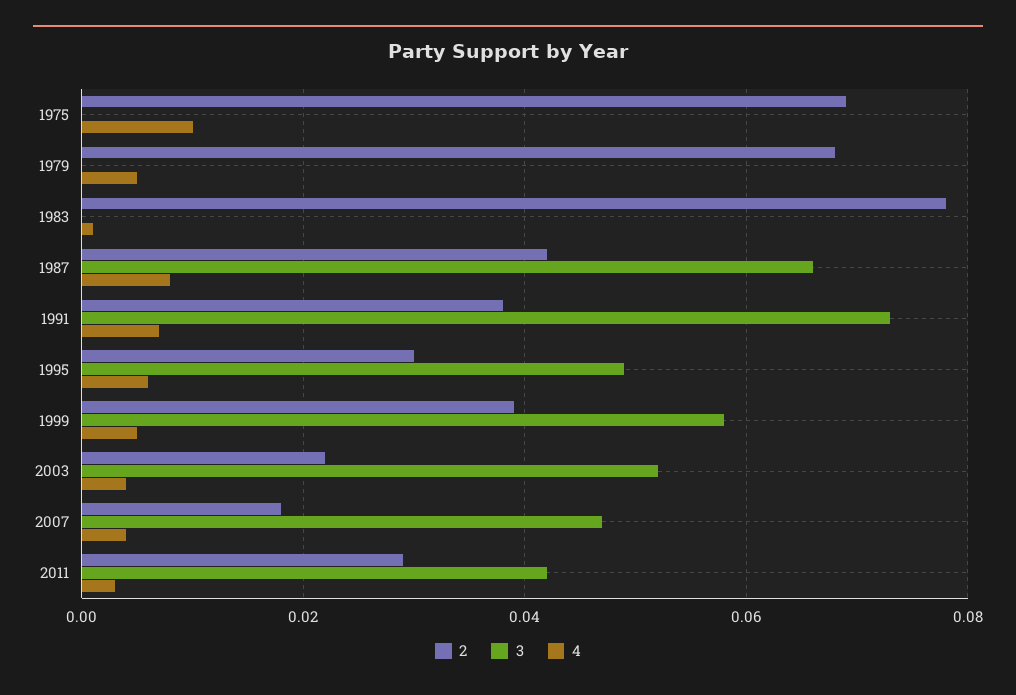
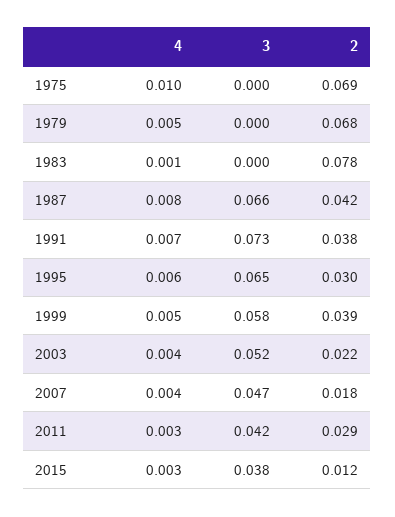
3, 1995: 0.05 -> 0.065
4, 2015: none -> 0.003
3, 2015: none -> 0.038
2, 2015: none -> 0.012

